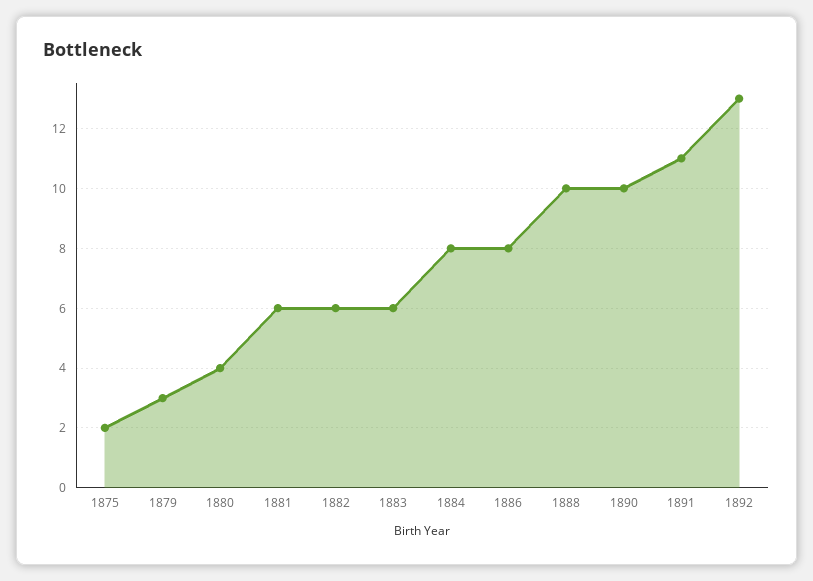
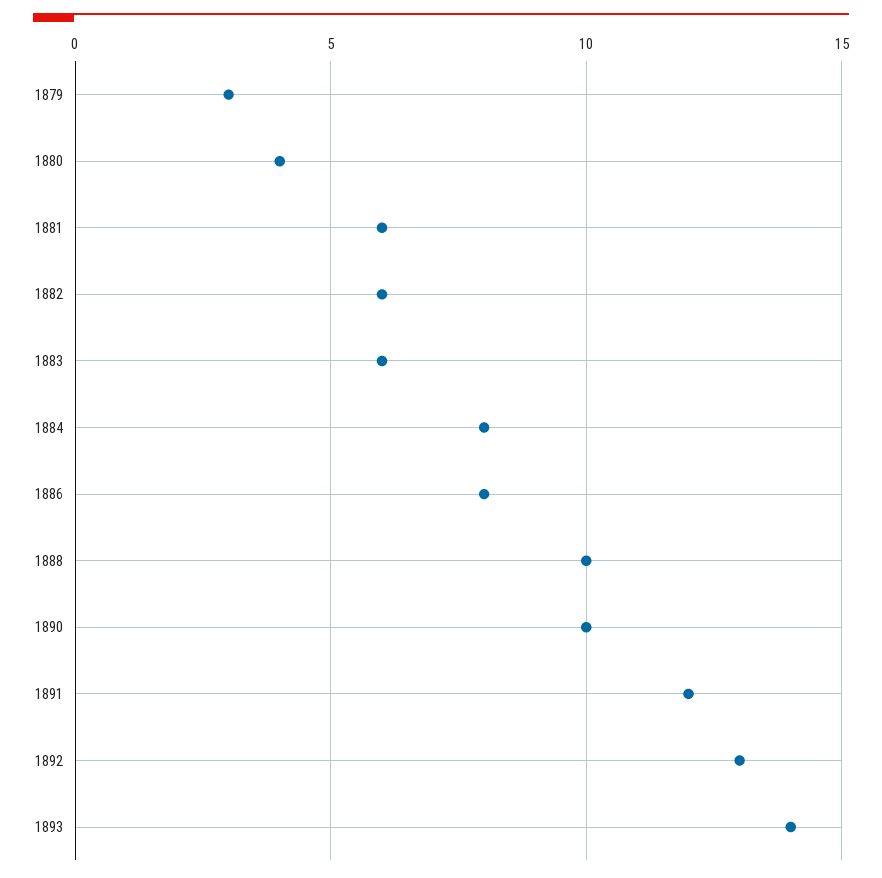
1875: 2 -> none
1891: 11 -> 12
1893: none -> 14

